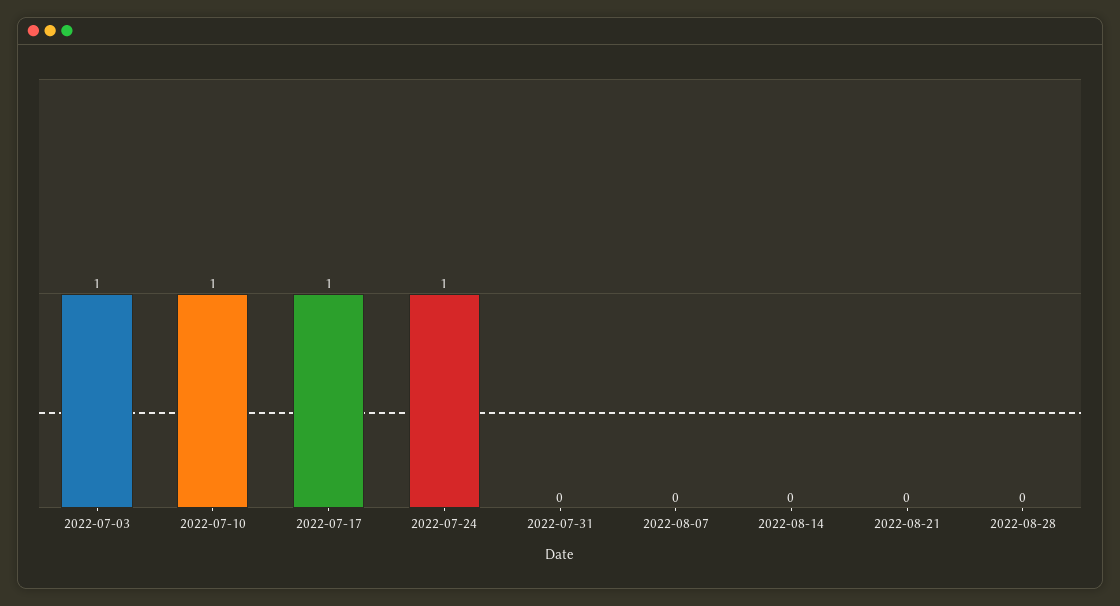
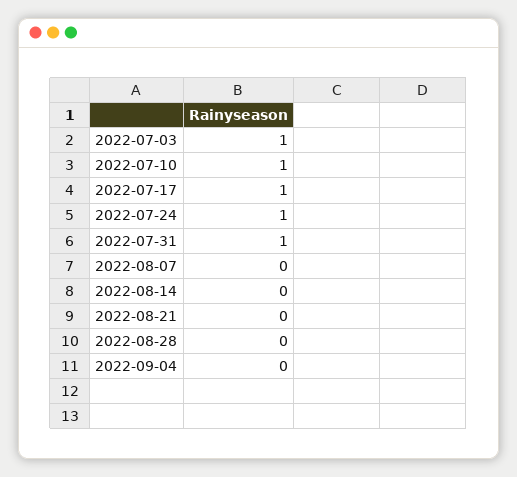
2022-07-31: 0 -> 1
2022-09-04: none -> 0

